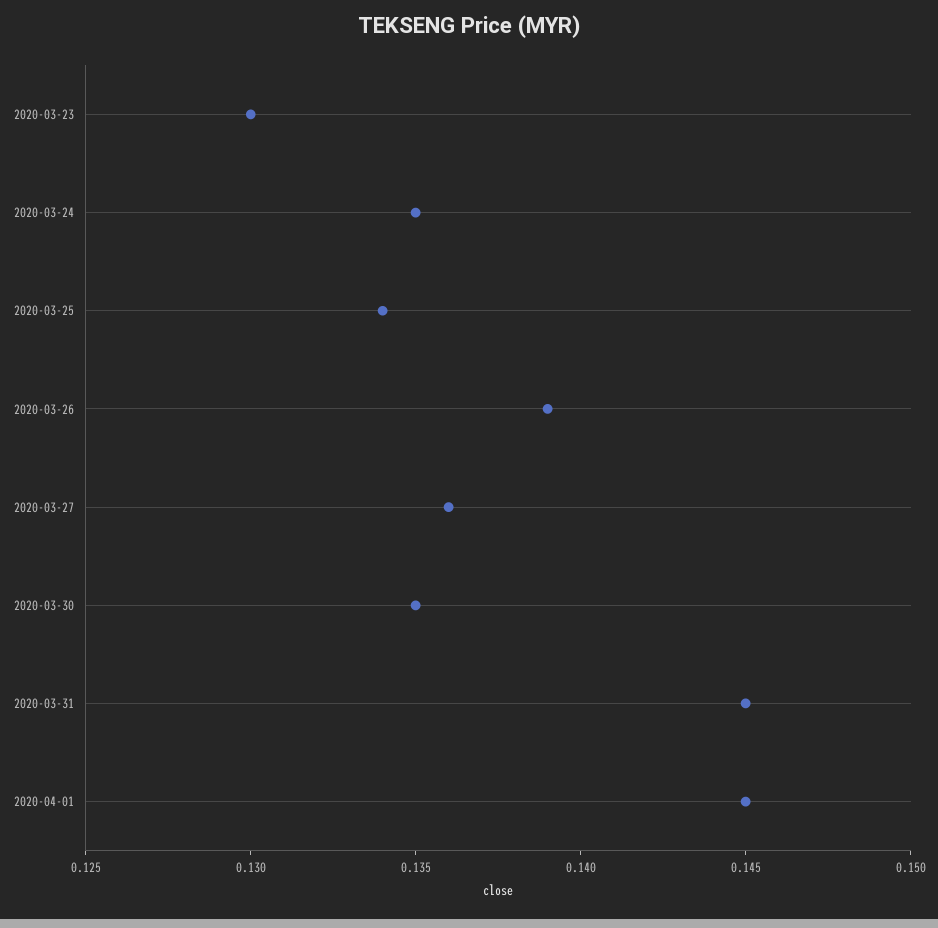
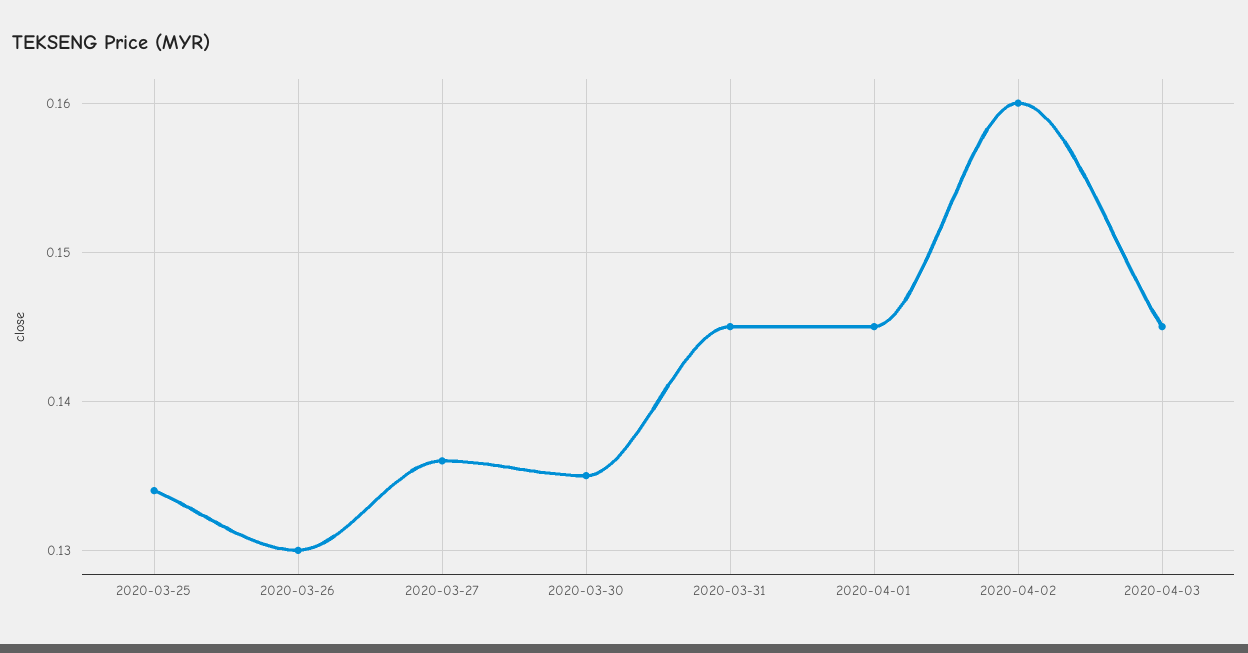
2020-03-23: 0.13 -> none
2020-03-24: 0.135 -> none
2020-03-26: 0.139 -> 0.13
2020-04-02: none -> 0.16
2020-04-03: none -> 0.145

